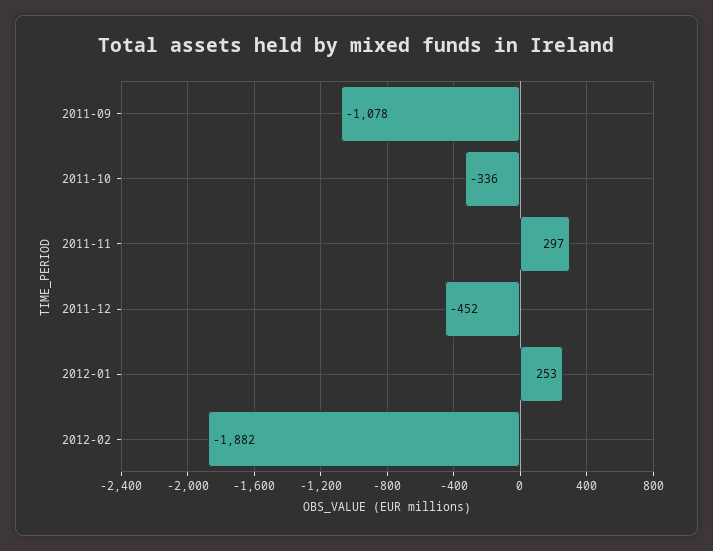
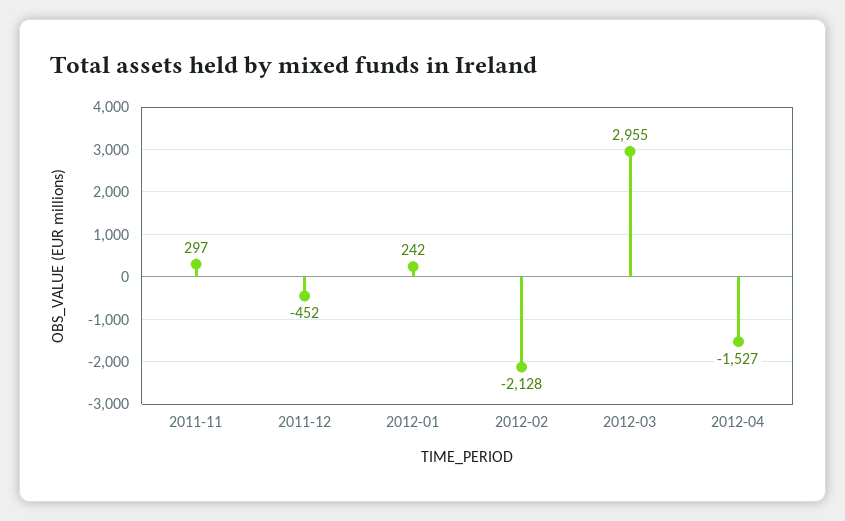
2011-09: -1078 -> none
2011-10: -336 -> none
2012-01: 253 -> 242
2012-02: -1882 -> -2128
2012-03: none -> 2955
2012-04: none -> -1527

